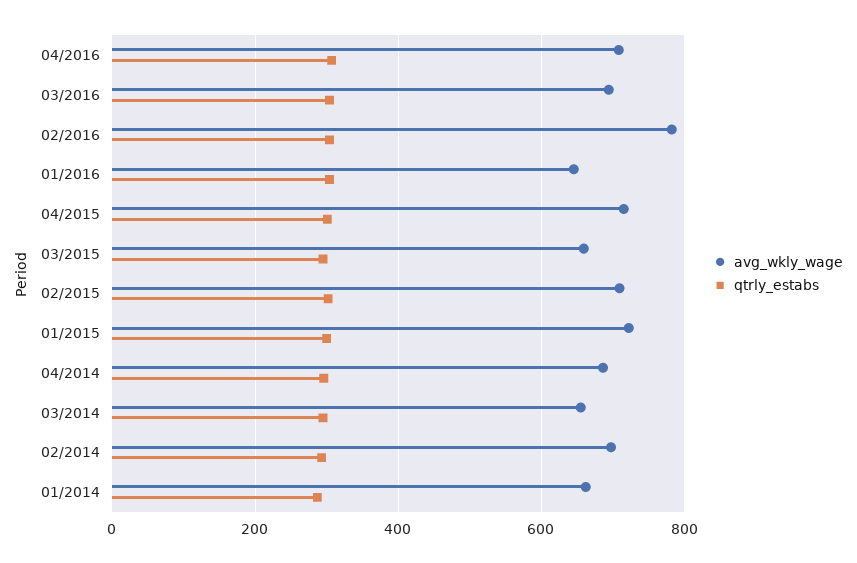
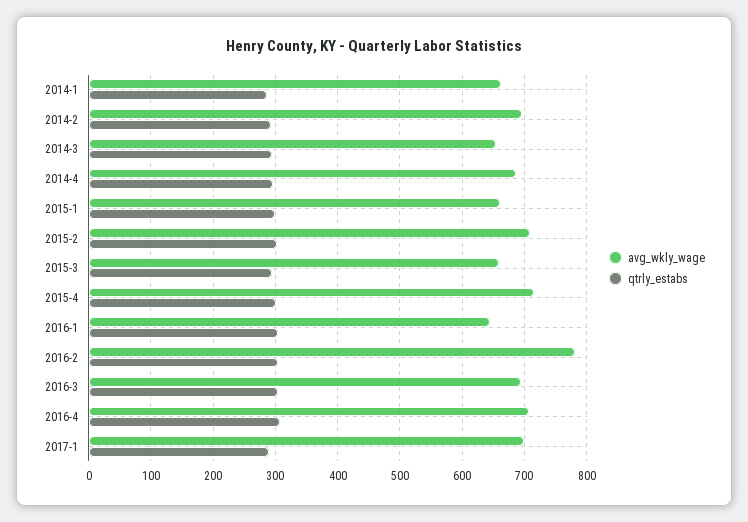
avg_wkly_wage, 01/2015: 720 -> 660
avg_wkly_wage, 2017-1: none -> 700
qtrly_estabs, 2017-1: none -> 290

